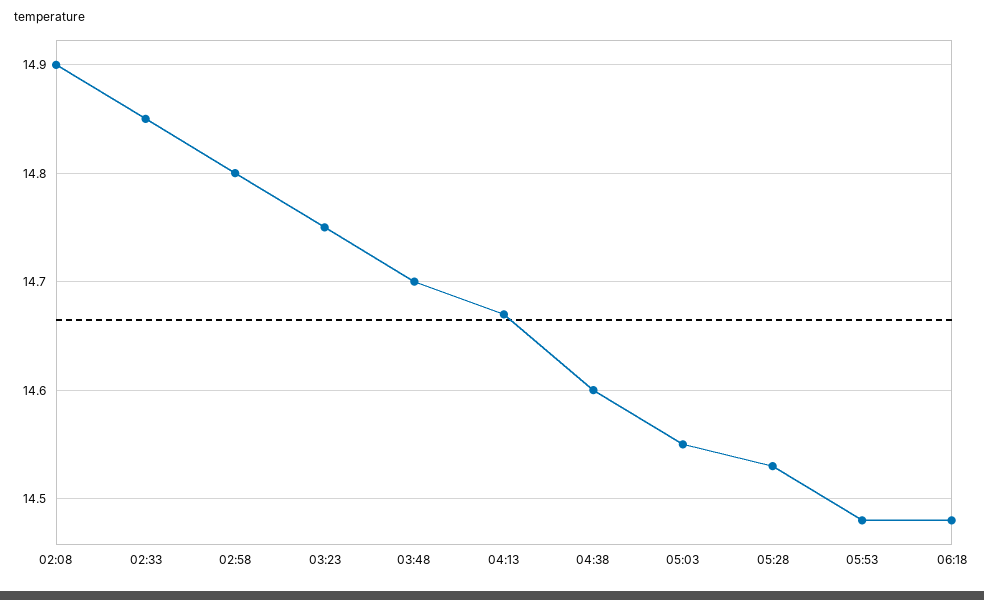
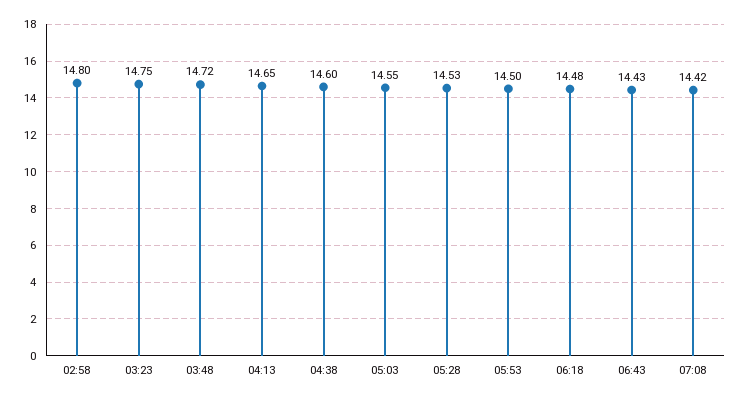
02:08: 14.9 -> none
02:33: 14.85 -> none
03:48: 14.7 -> 14.72
04:13: 14.67 -> 14.65
05:53: 14.48 -> 14.5
06:43: none -> 14.43
07:08: none -> 14.42

